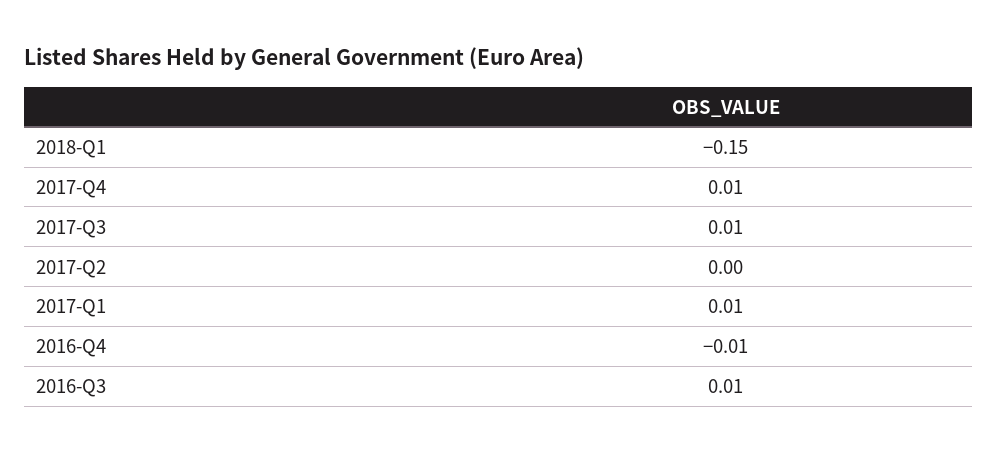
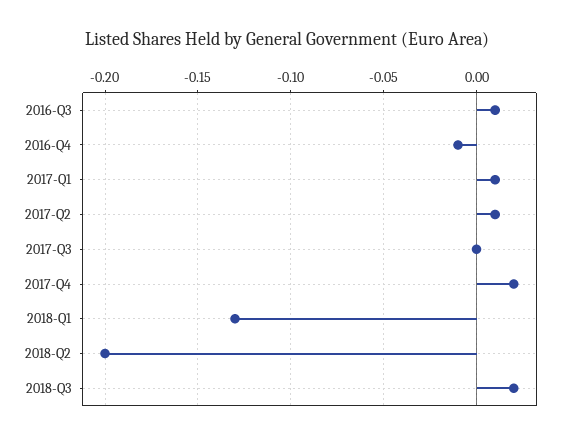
2018-Q1: -0.15 -> -0.13
2017-Q4: 0.01 -> 0.02
2017-Q3: 0.01 -> 0
2017-Q2: 0 -> 0.01
2018-Q2: none -> -0.2
2018-Q3: none -> 0.02

